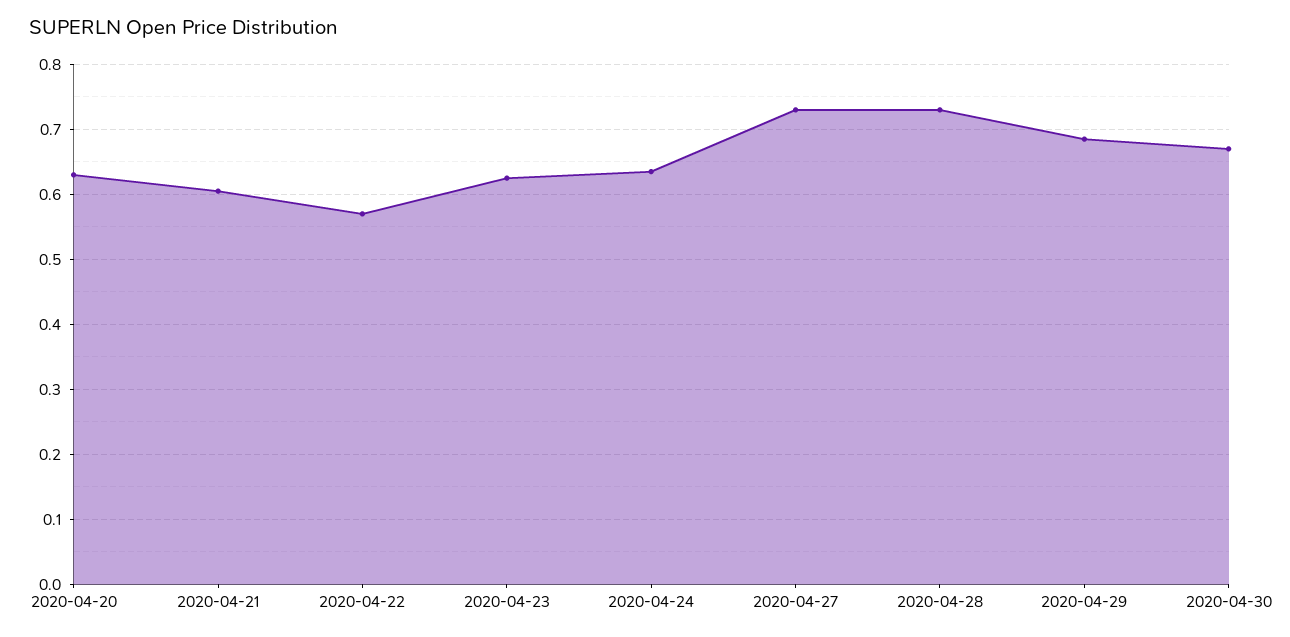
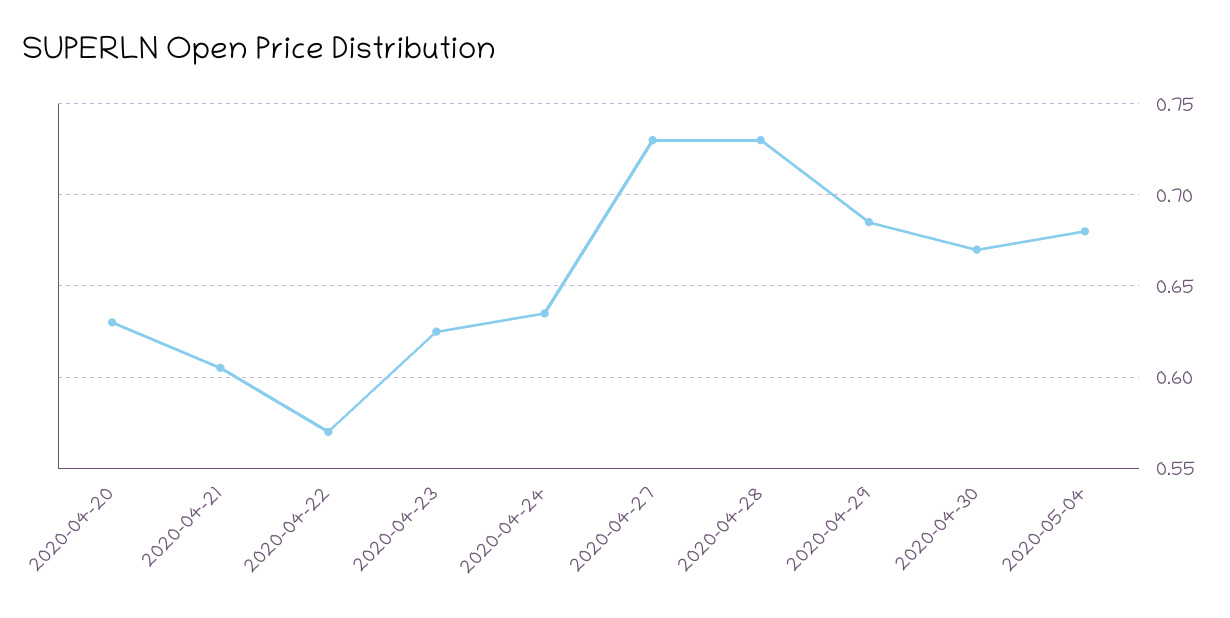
2020-05-04: none -> 0.68

